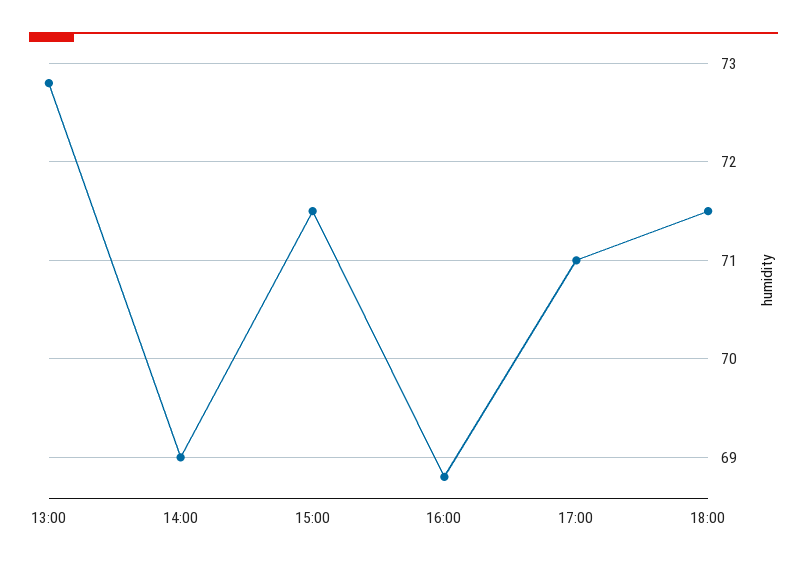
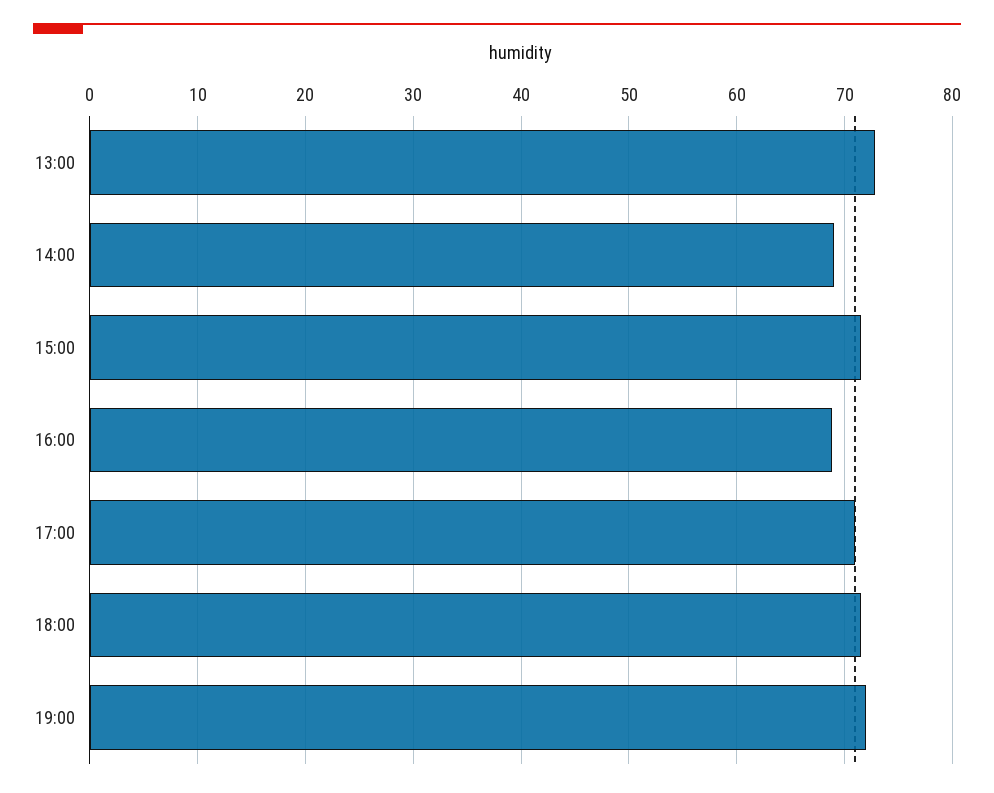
19:00: none -> 72

